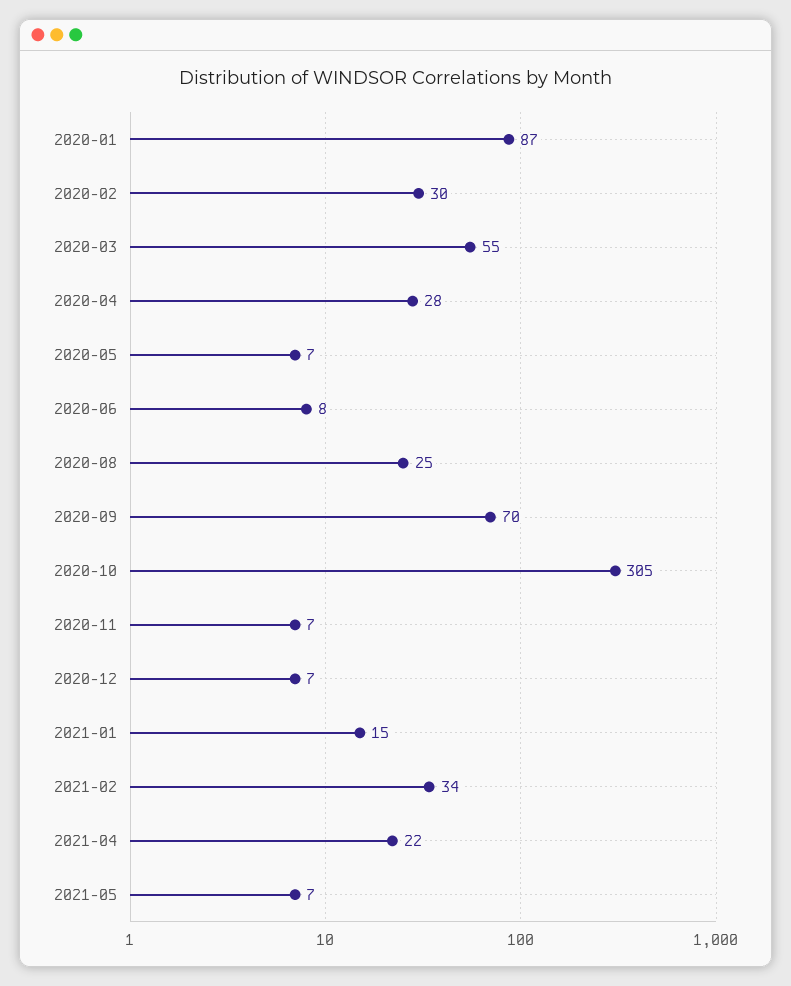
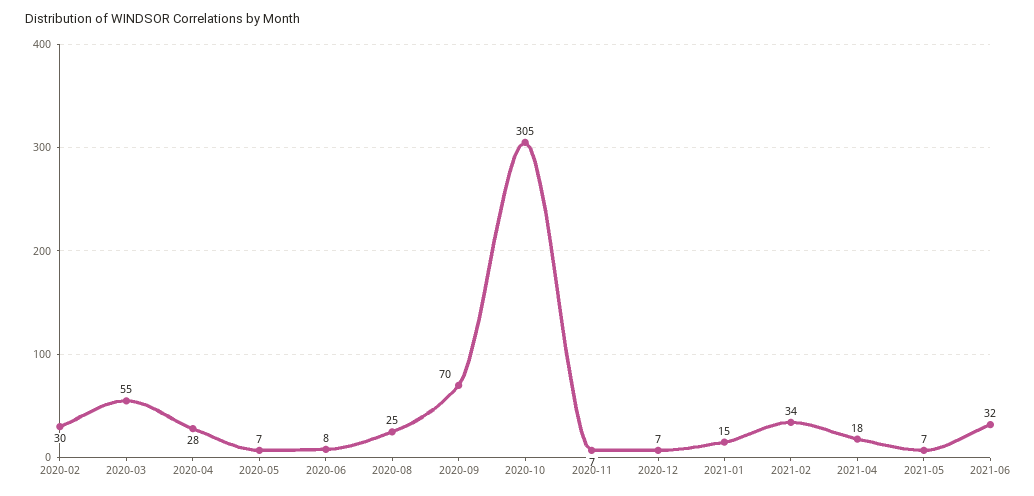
2020-01: 87 -> none
2021-04: 22 -> 18
2021-06: none -> 32

